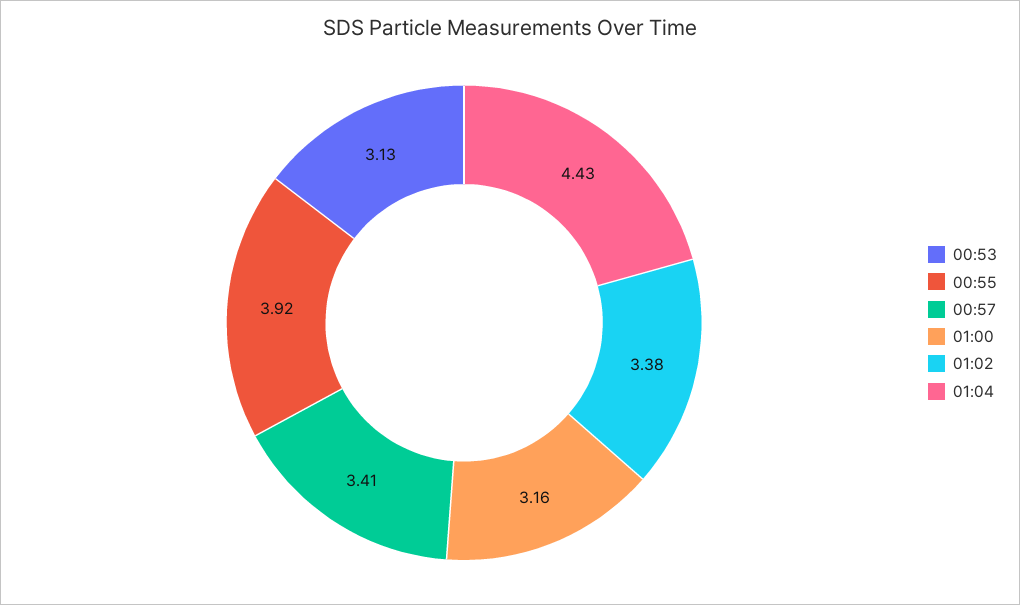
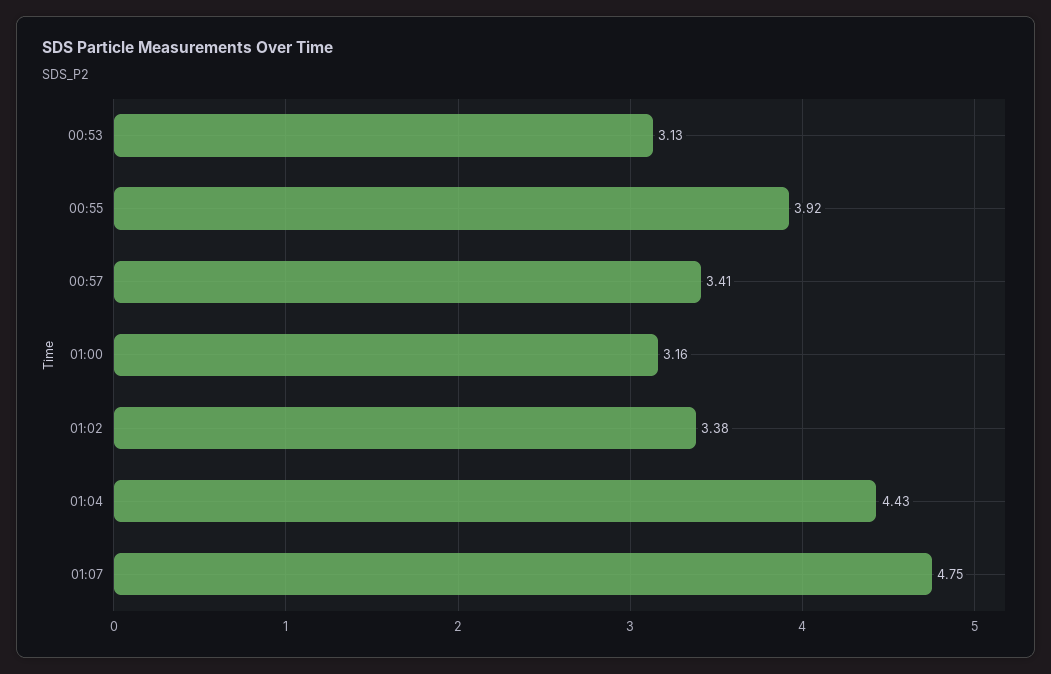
01:07: none -> 4.75

